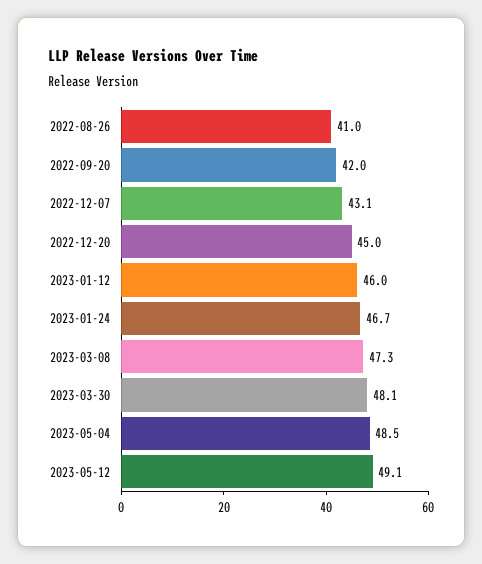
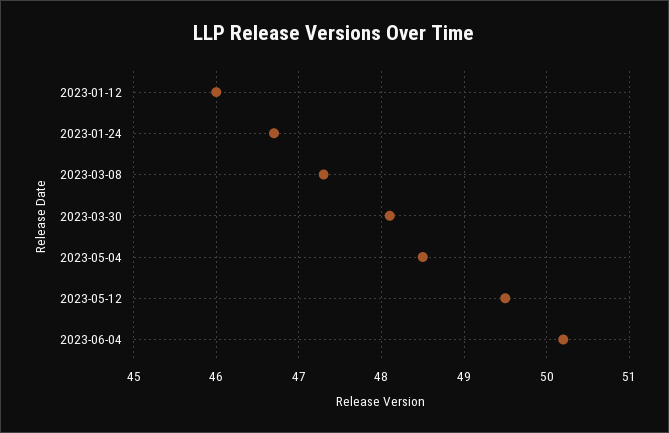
2022-08-26: 41 -> none
2022-09-20: 42 -> none
2022-12-07: 43.1 -> none
2022-12-20: 45 -> none
2023-05-12: 49.1 -> 49.5
2023-06-04: none -> 50.2

